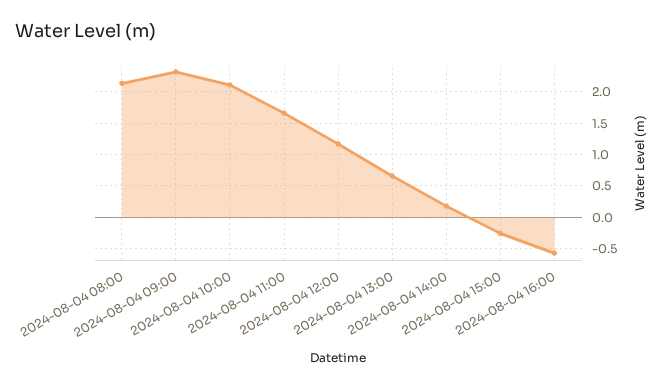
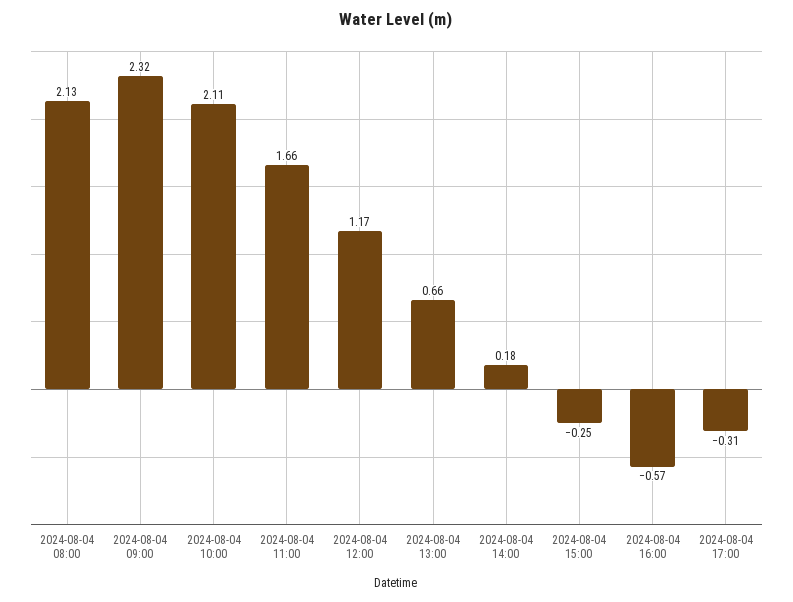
2024-08-04 17:00: none -> -0.31

